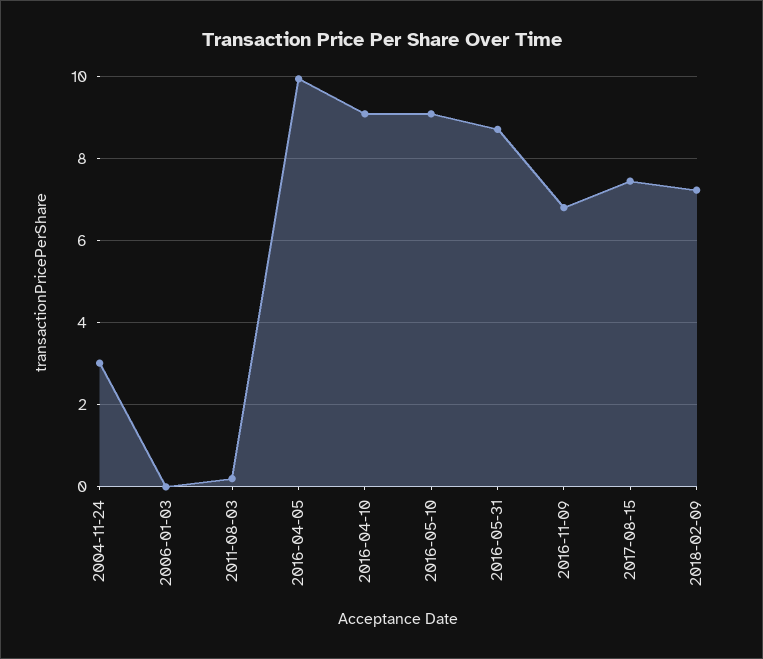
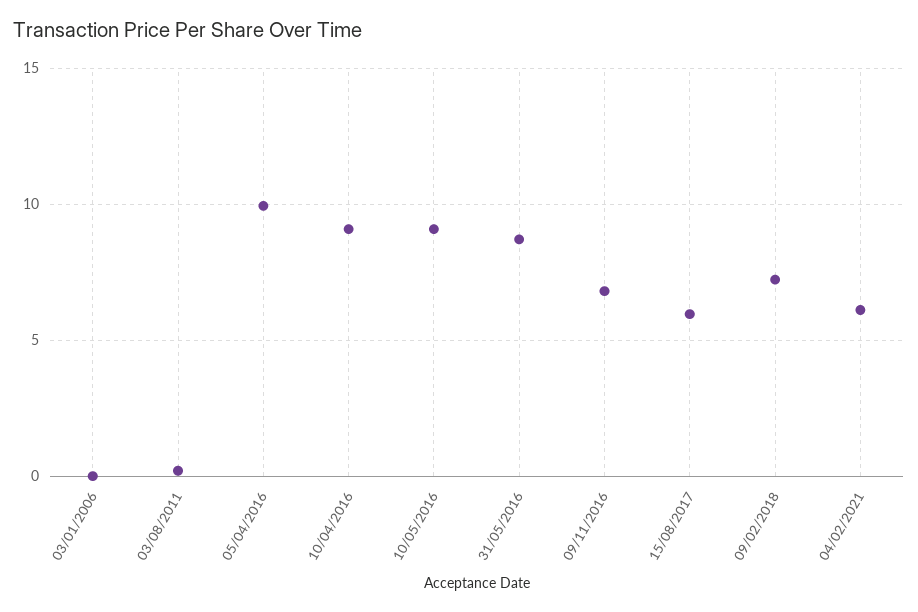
2004-11-24: 3 -> none
2017-08-15: 7.4 -> 6
04/02/2021: none -> 6

